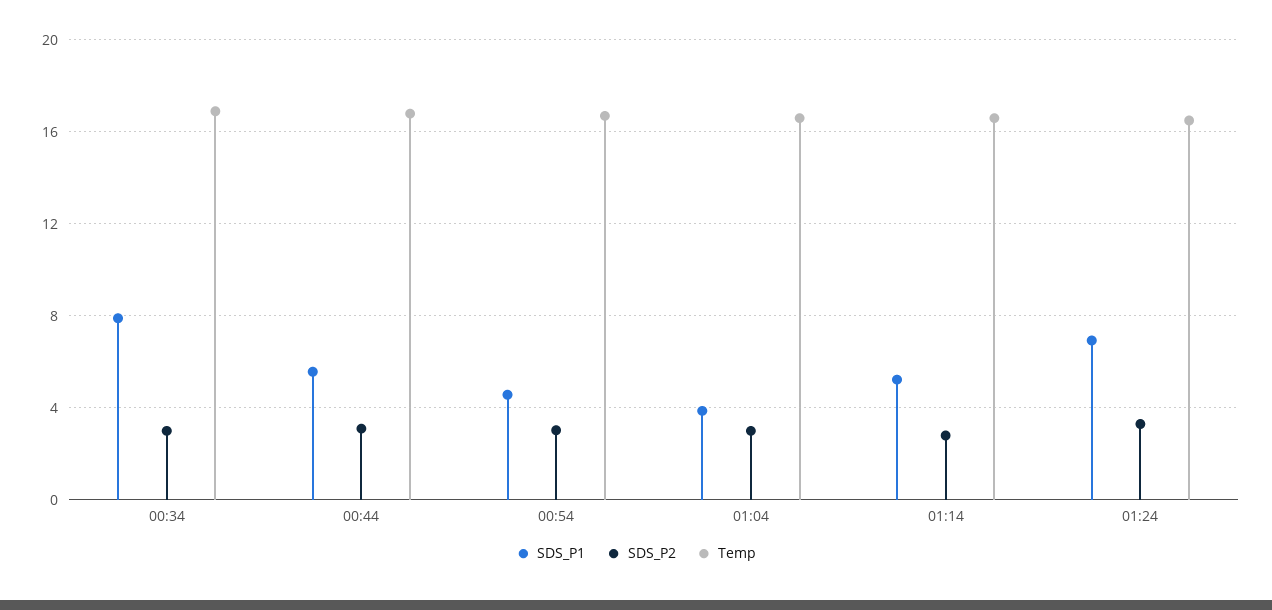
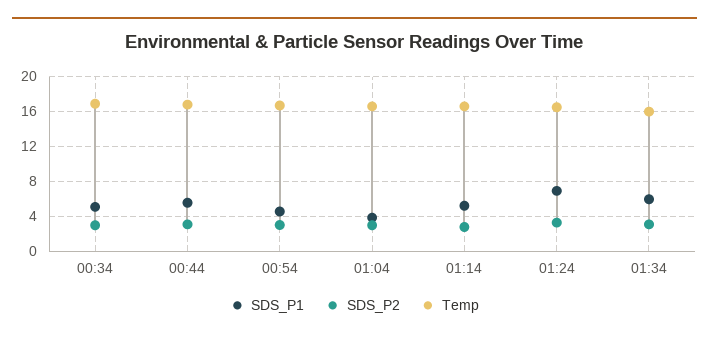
SDS_P1, 00:34: 8 -> 5
SDS_P1, 01:34: none -> 6
SDS_P2, 01:34: none -> 3
Temp, 01:34: none -> 16

